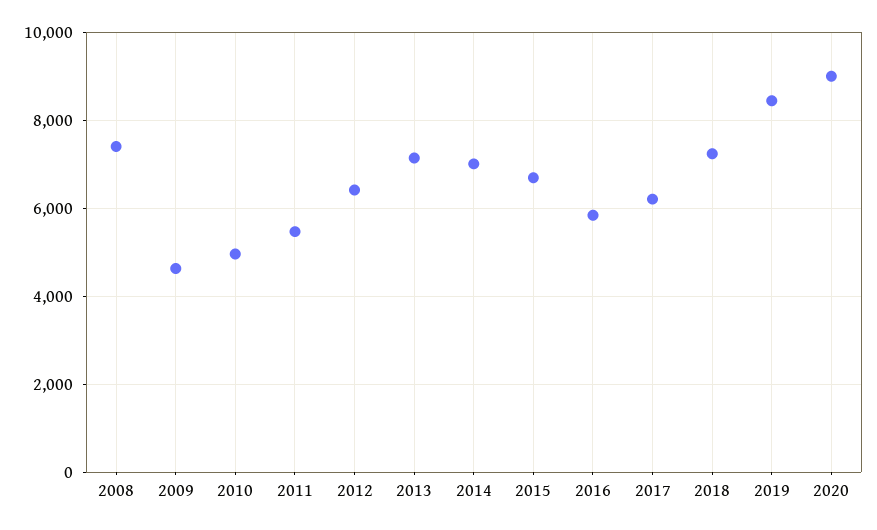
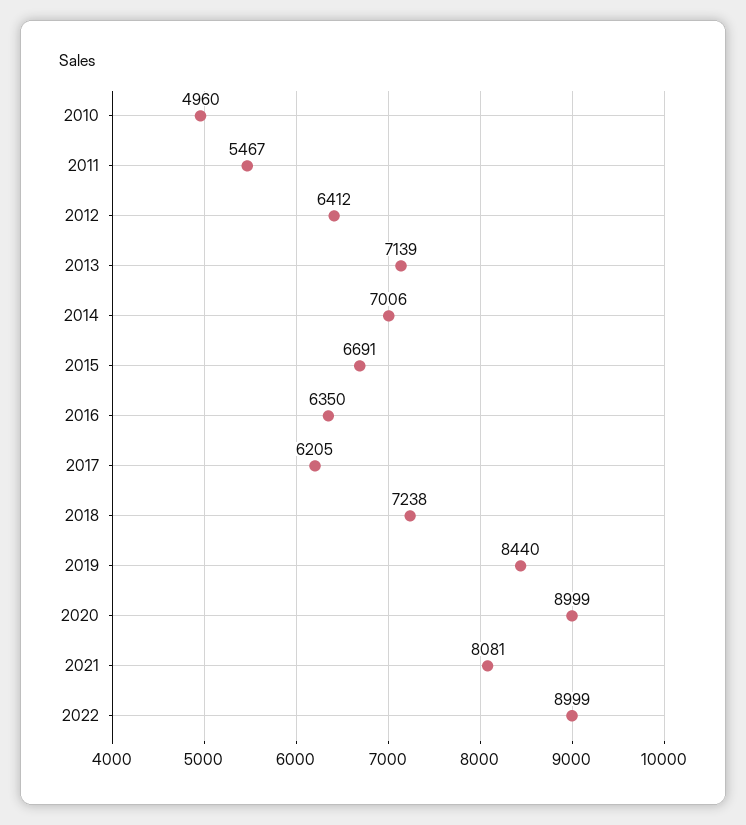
2008: 7400 -> none
2009: 4600 -> none
2016: 5800 -> 6350
2021: none -> 8081
2022: none -> 8999

